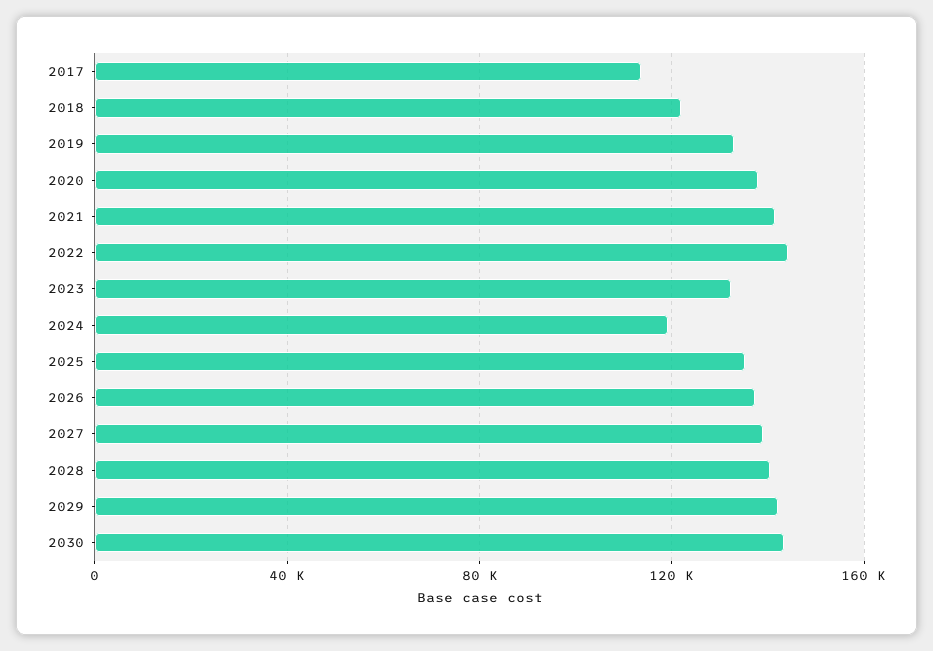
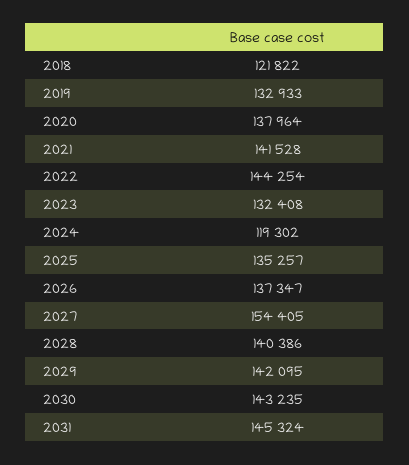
2017: 115000 -> none
2027: 140000 -> 154405
2031: none -> 145324

